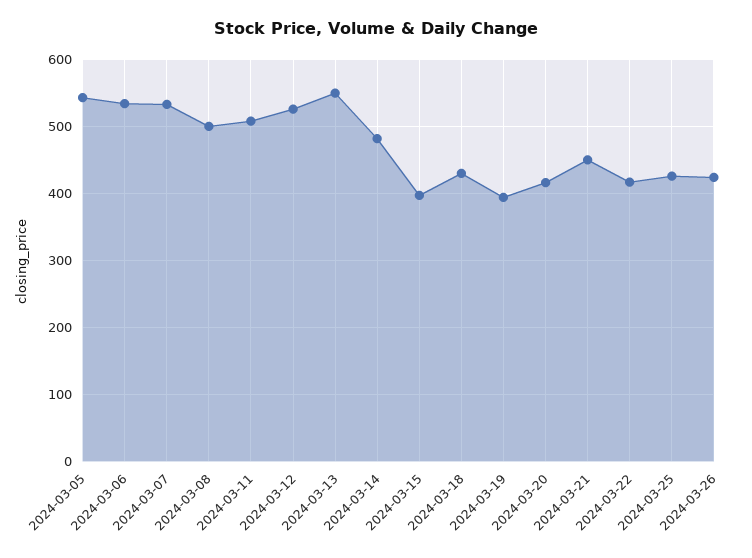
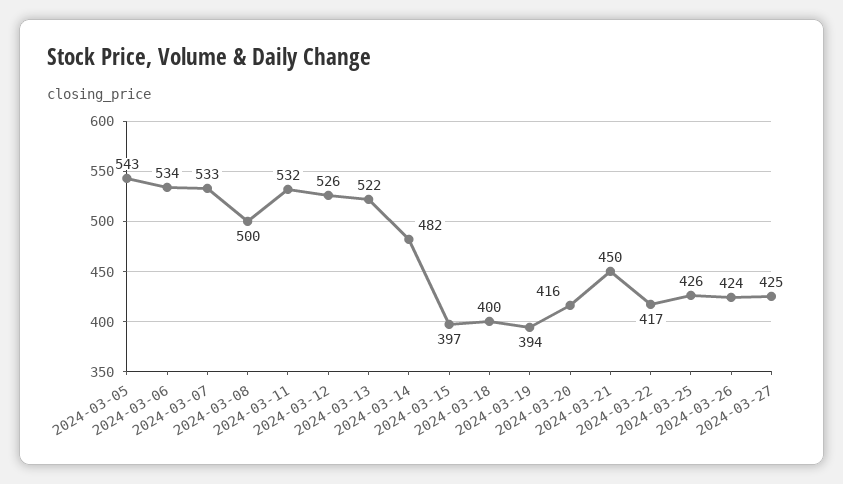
2024-03-11: 510 -> 532
2024-03-13: 550 -> 522
2024-03-18: 430 -> 400
2024-03-27: none -> 425

